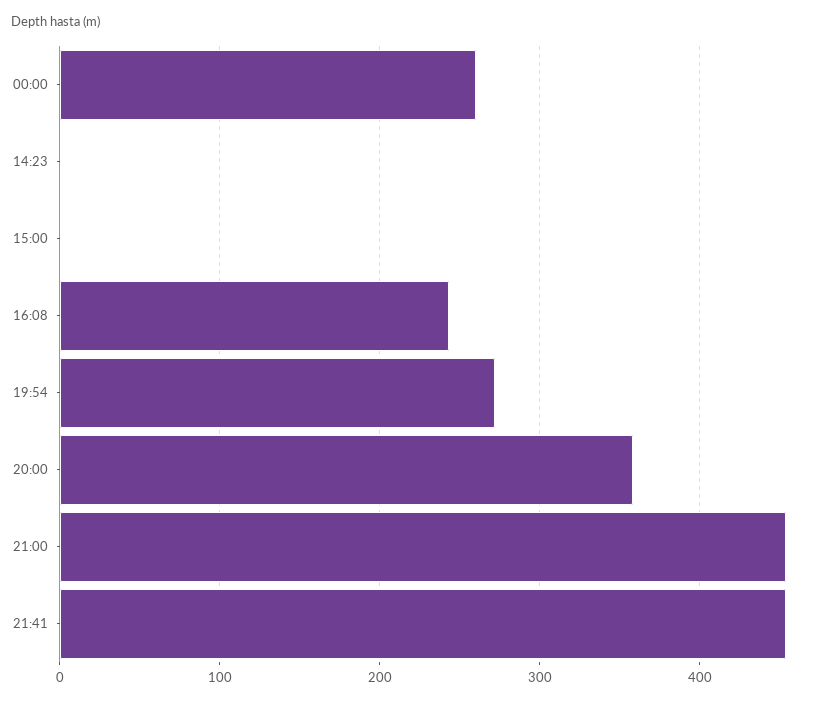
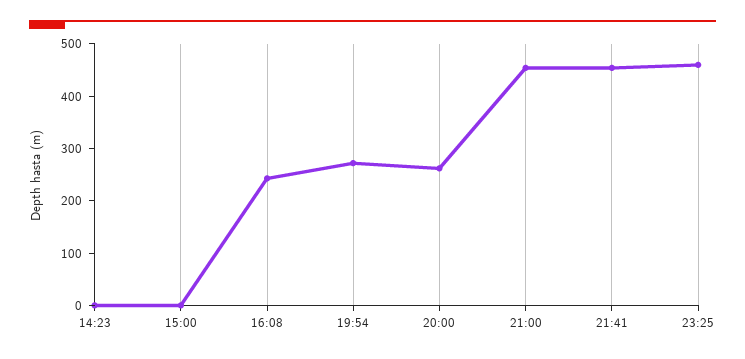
00:00: 260 -> none
20:00: 360 -> 260
23:25: none -> 460

